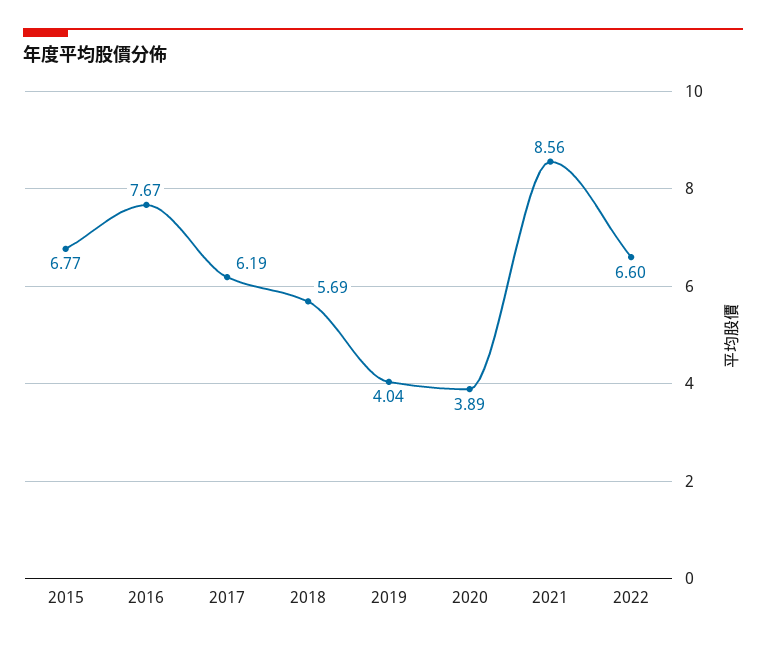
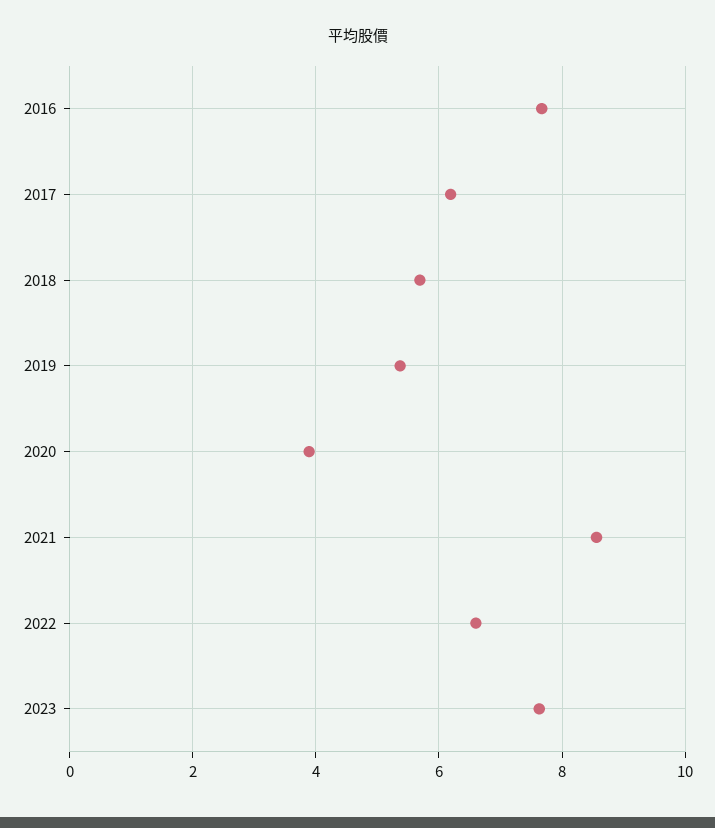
2015: 6.77 -> none
2019: 4.04 -> 5.4
2023: none -> 7.6

